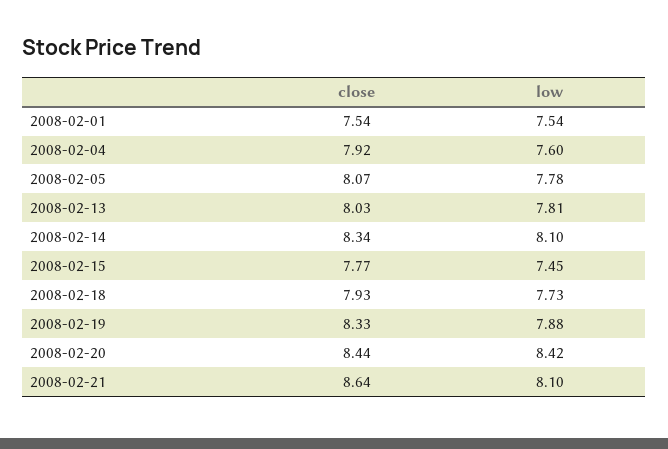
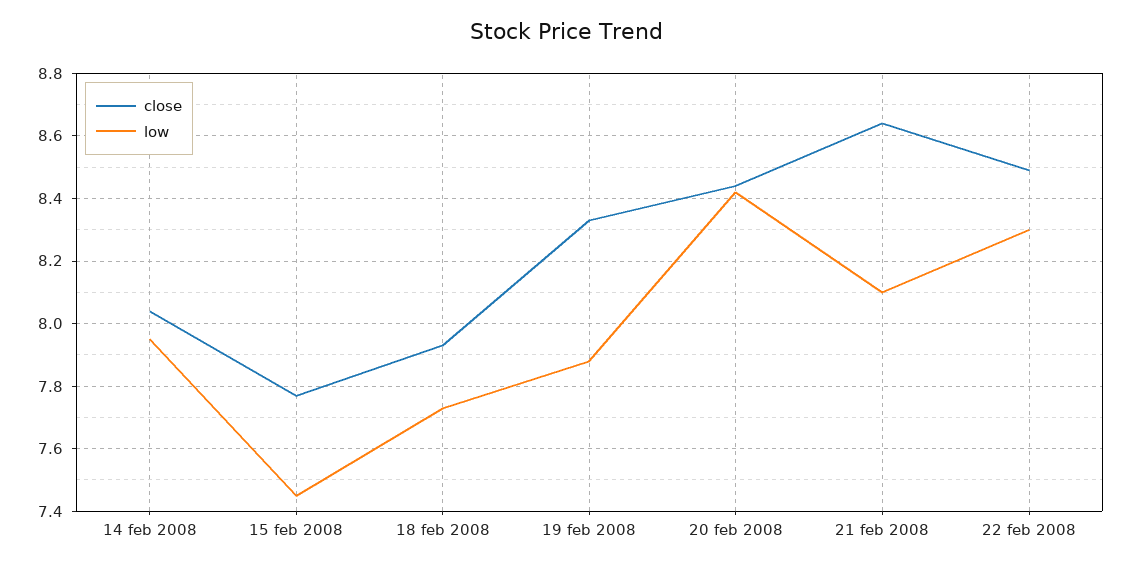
close, 2008-02-01: 7.54 -> none
low, 2008-02-01: 7.54 -> none
close, 2008-02-04: 7.92 -> none
low, 2008-02-04: 7.6 -> none
close, 2008-02-05: 8.07 -> none
low, 2008-02-05: 7.78 -> none
close, 2008-02-13: 8.03 -> none
low, 2008-02-13: 7.81 -> none
close, 2008-02-14: 8.34 -> 8.05
low, 2008-02-14: 8.1 -> 7.95
close, 22 feb 2008: none -> 8.5
low, 22 feb 2008: none -> 8.3

